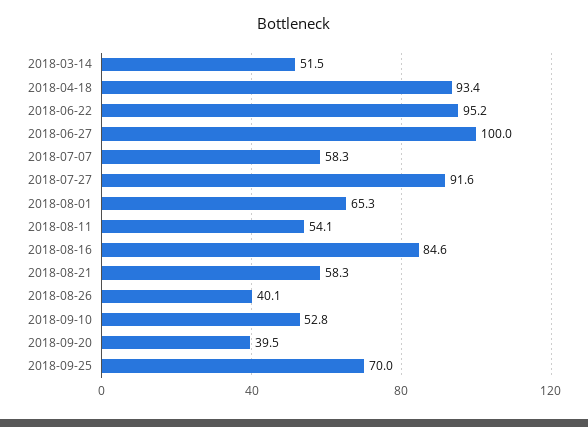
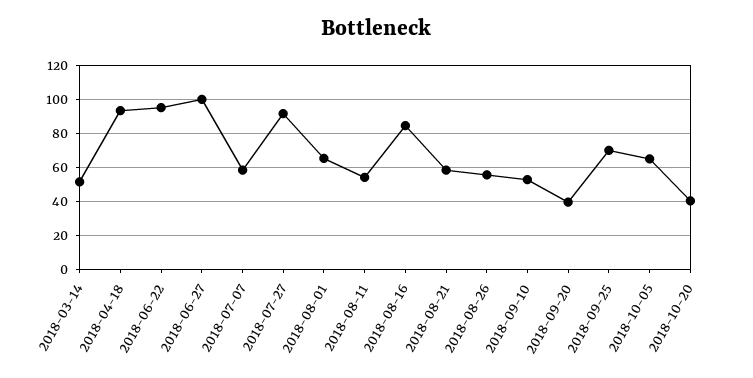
2018-08-26: 40.1 -> 55
2018-10-05: none -> 65
2018-10-20: none -> 40

